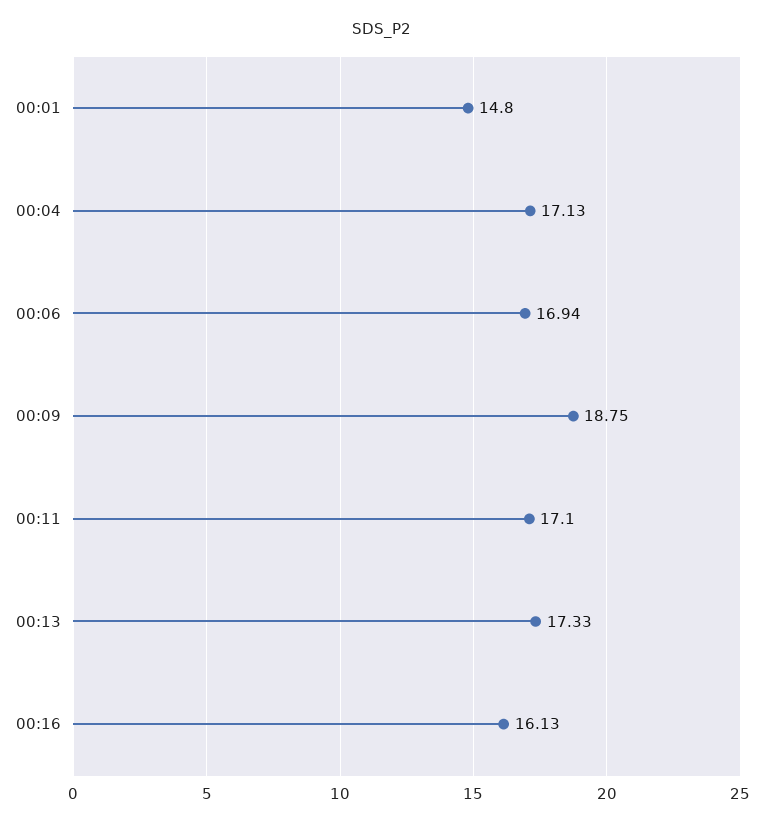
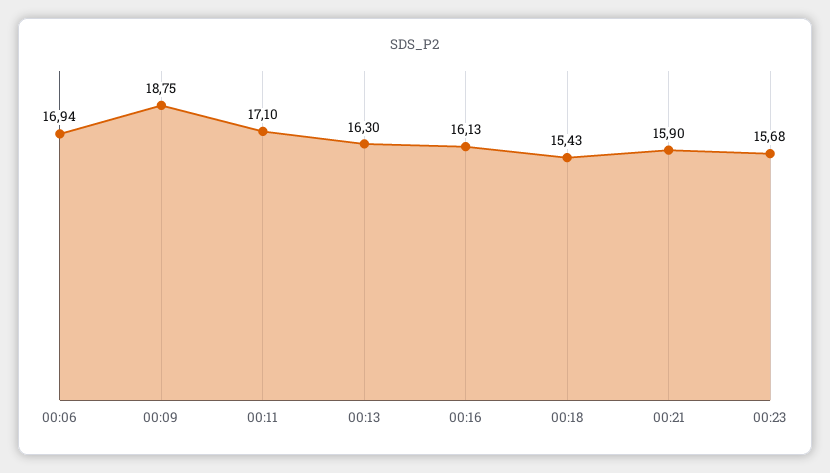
00:01: 14.8 -> none
00:04: 17.13 -> none
00:13: 17.33 -> 16.3
00:18: none -> 15.43
00:21: none -> 15.9
00:23: none -> 15.68

